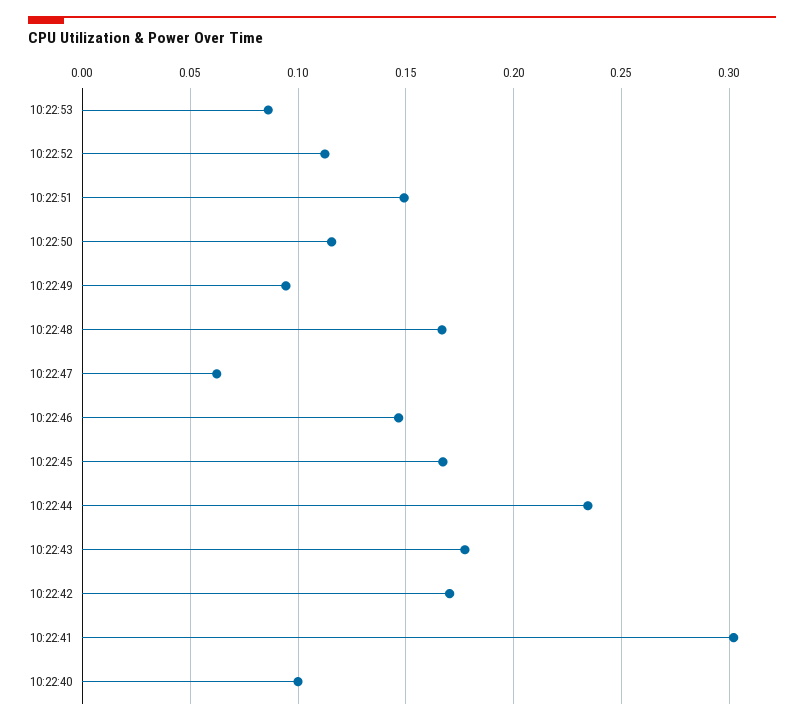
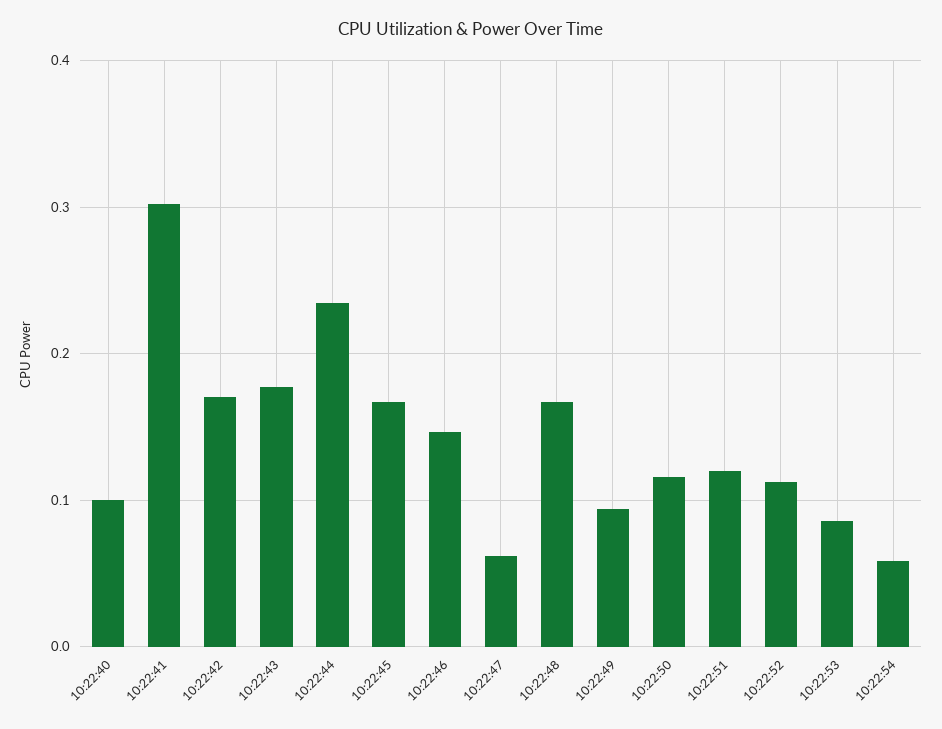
10:22:51: 0.15 -> 0.12
10:22:54: none -> 0.06

